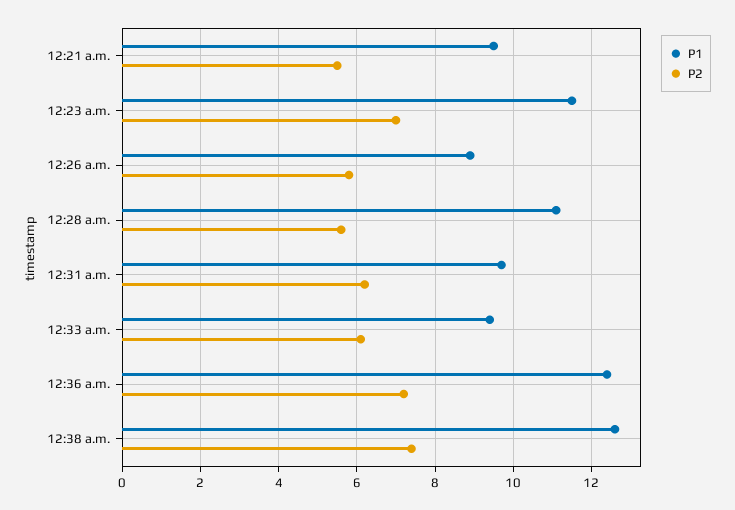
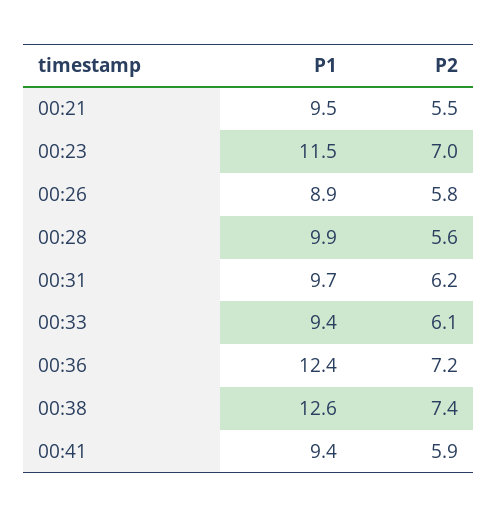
P1, 12:28 a.m.: 11 -> 9.9
P1, 00:41: none -> 9.4
P2, 00:41: none -> 5.9

